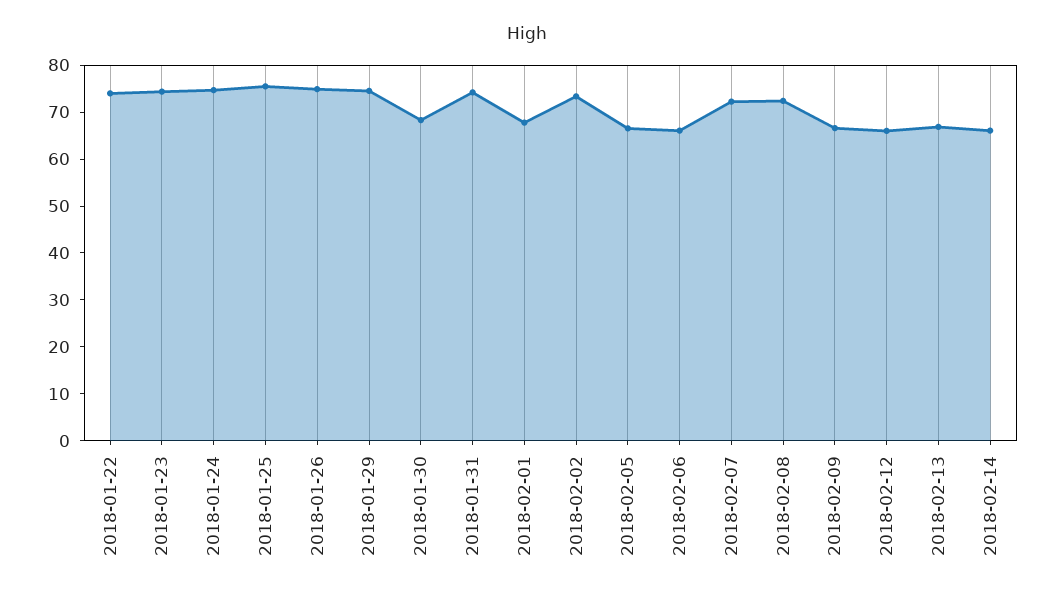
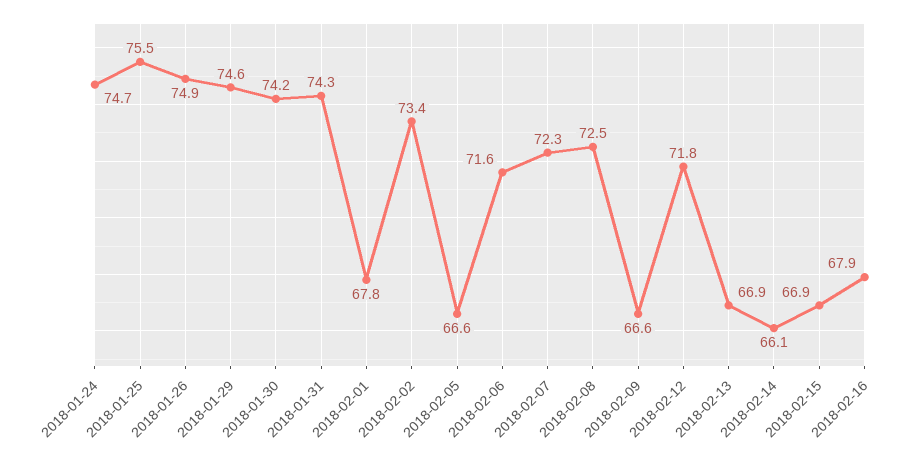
2018-01-22: 74 -> none
2018-01-23: 74 -> none
2018-01-30: 68 -> 74.2
2018-02-06: 66 -> 71.6
2018-02-12: 66 -> 71.8
2018-02-15: none -> 66.9
2018-02-16: none -> 67.9

